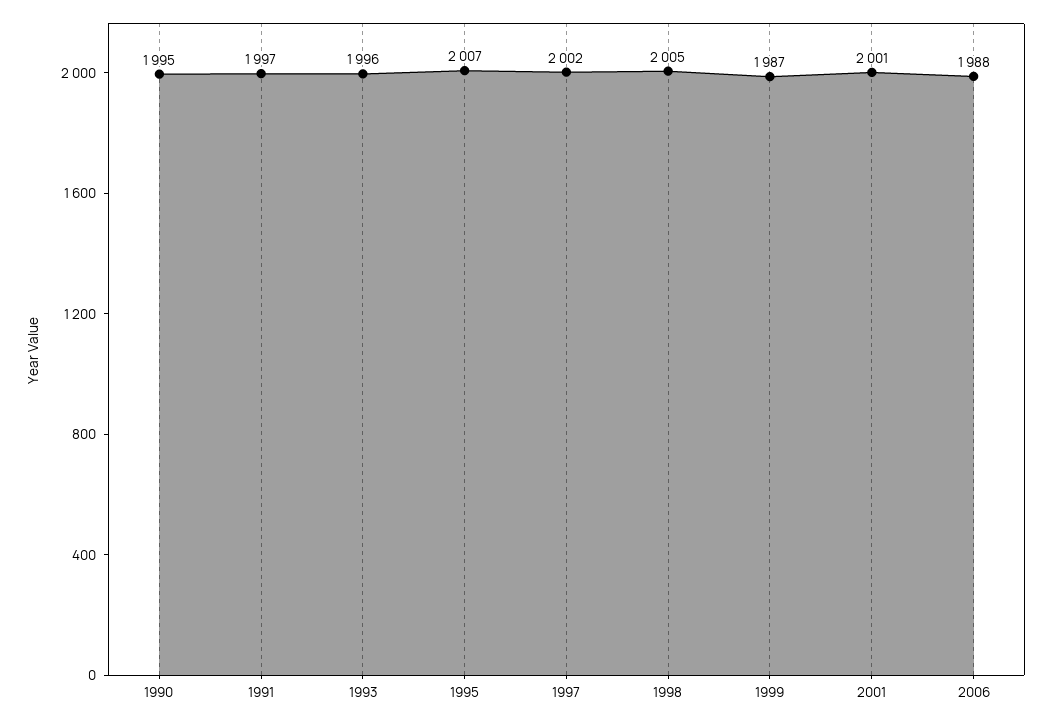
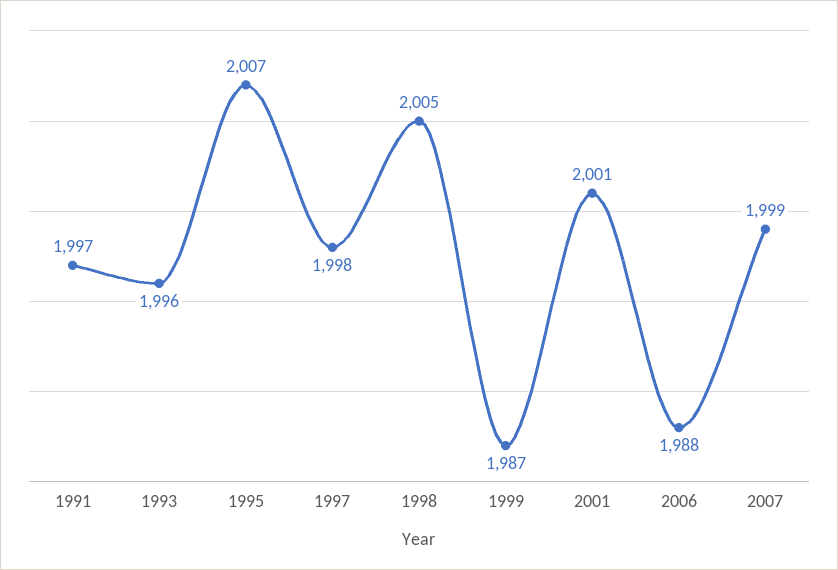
1990: 1995 -> none
1997: 2002 -> 1998
2007: none -> 1999

